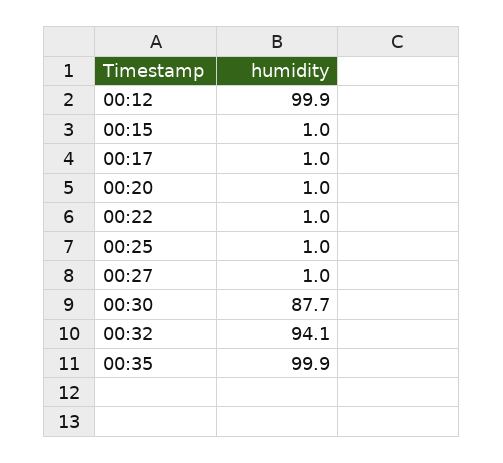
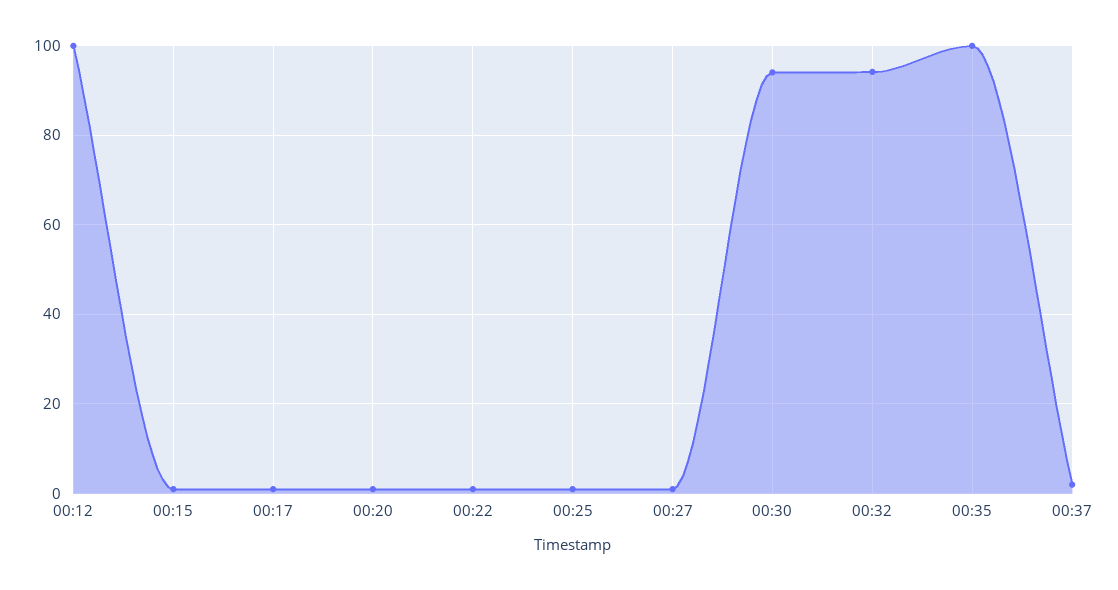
00:30: 87.7 -> 94
00:37: none -> 2

